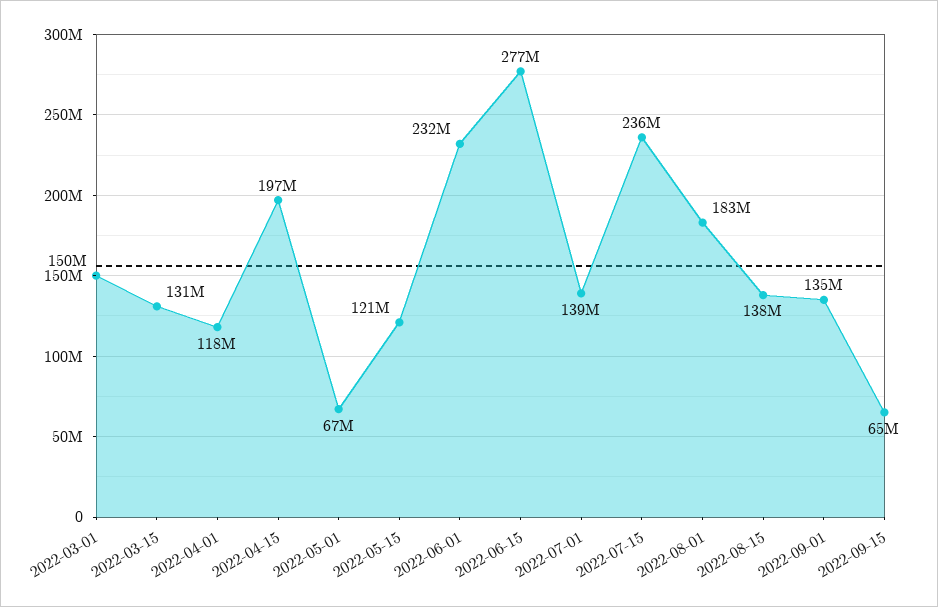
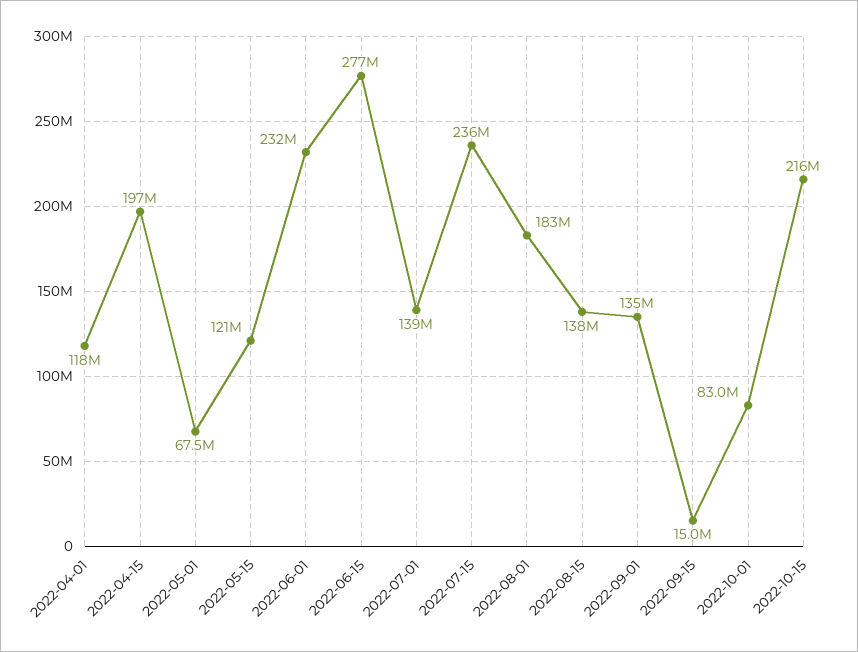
2022-03-01: 150000000 -> none
2022-03-15: 131000000 -> none
2022-09-15: 65000000 -> 15000000
2022-10-01: none -> 83000000
2022-10-15: none -> 216000000

